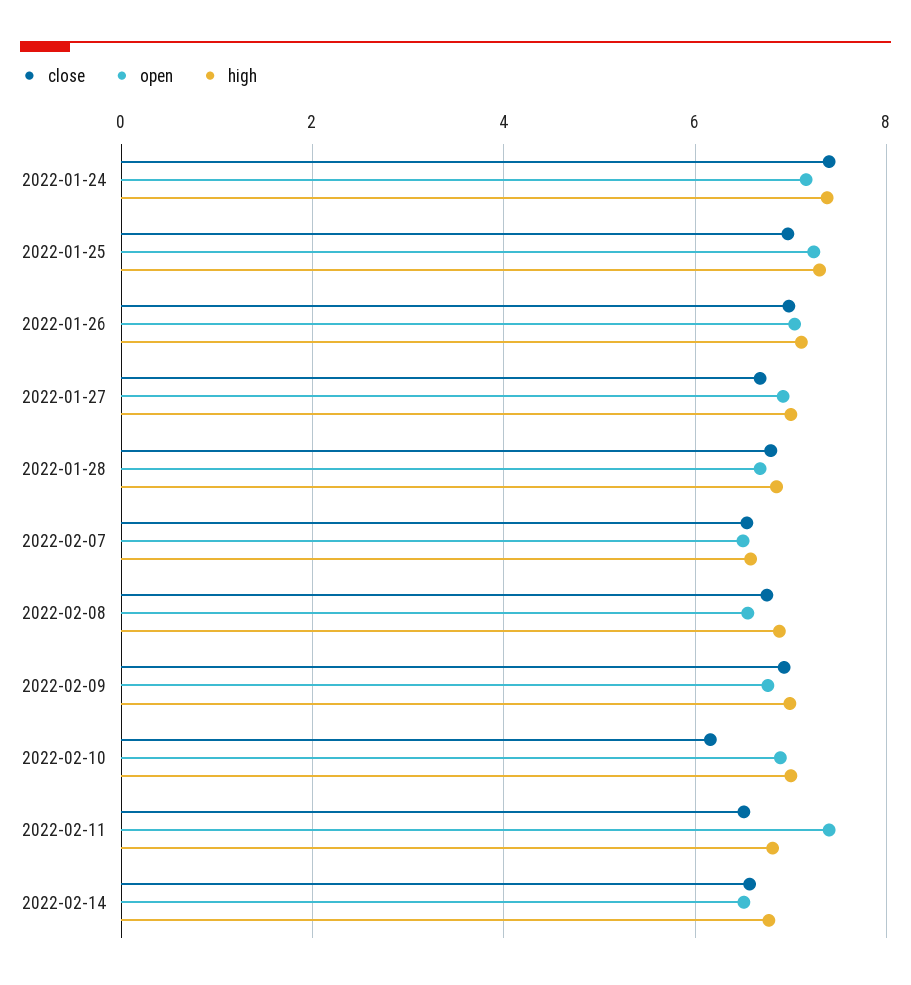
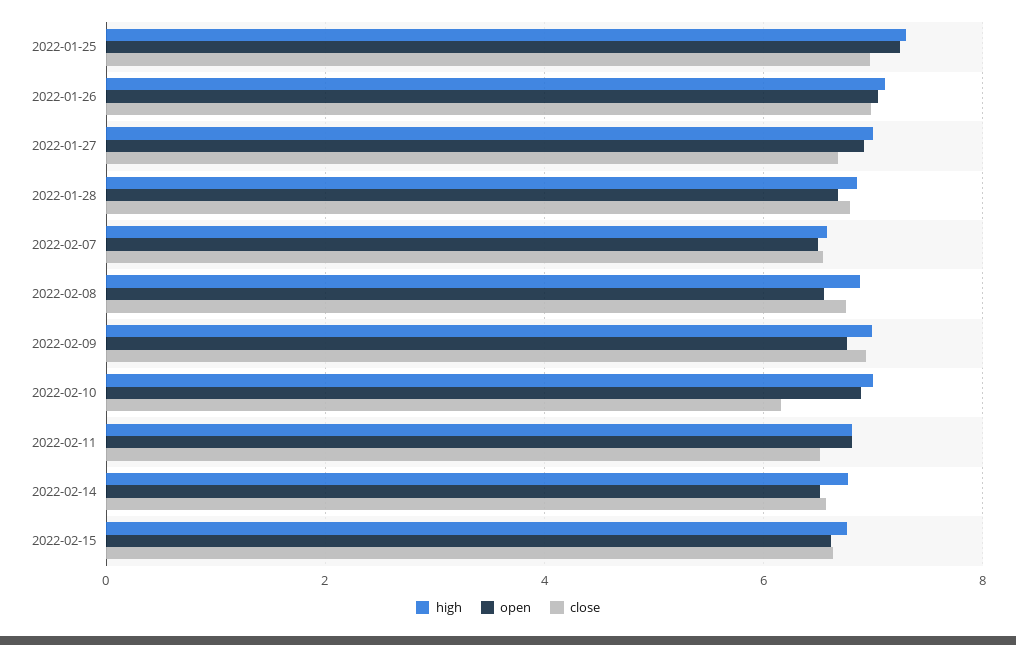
close, 2022-01-24: 7.4 -> none
open, 2022-01-24: 7.2 -> none
high, 2022-01-24: 7.4 -> none
open, 2022-02-11: 7.4 -> 6.8
high, 2022-02-15: none -> 6.8
open, 2022-02-15: none -> 6.6
close, 2022-02-15: none -> 6.6

